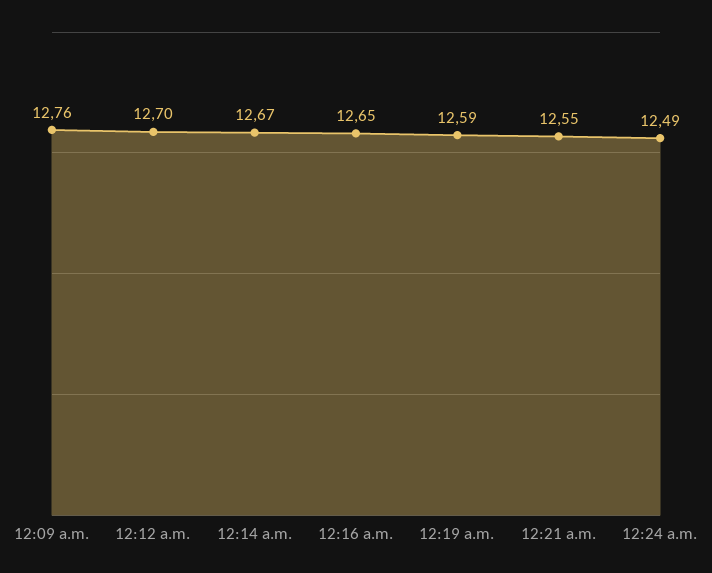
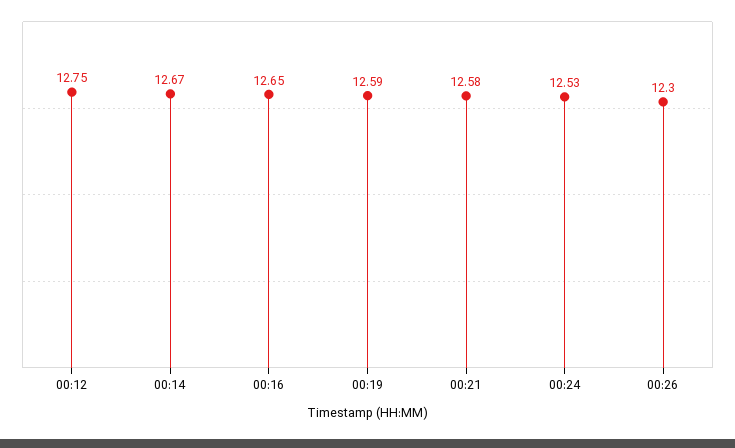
12:09 a.m.: 12.76 -> none
12:12 a.m.: 12.7 -> 12.75
12:21 a.m.: 12.55 -> 12.58
12:24 a.m.: 12.49 -> 12.53
00:26: none -> 12.3

